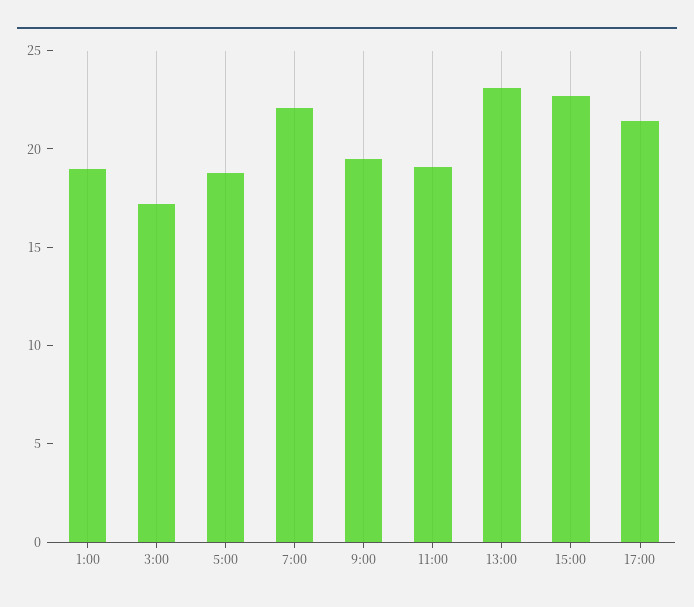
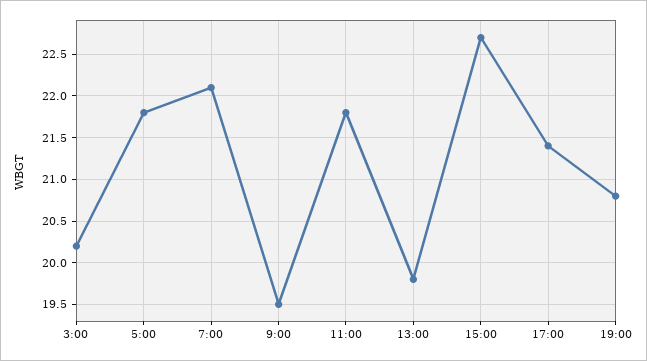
1:00: 19 -> none
3:00: 17 -> 20.2
5:00: 19 -> 21.8
11:00: 19 -> 21.8
13:00: 23 -> 19.8
19:00: none -> 20.8

